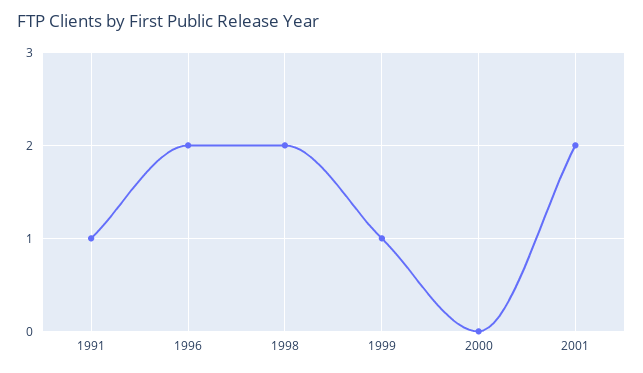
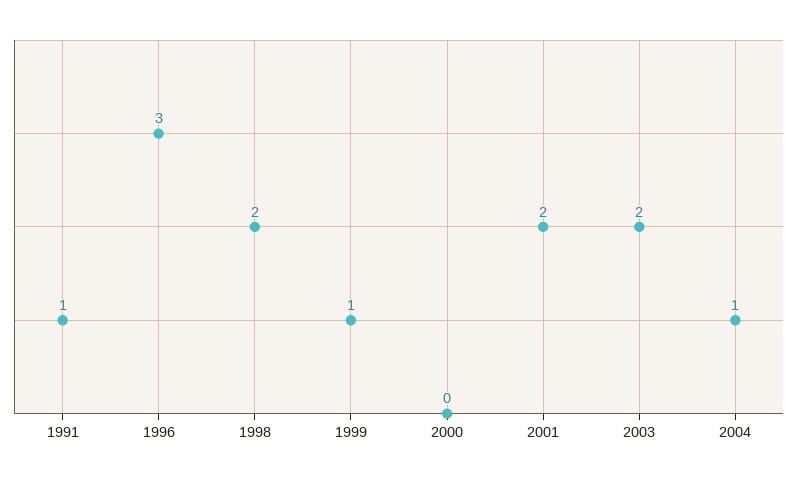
1996: 2 -> 3
2003: none -> 2
2004: none -> 1

